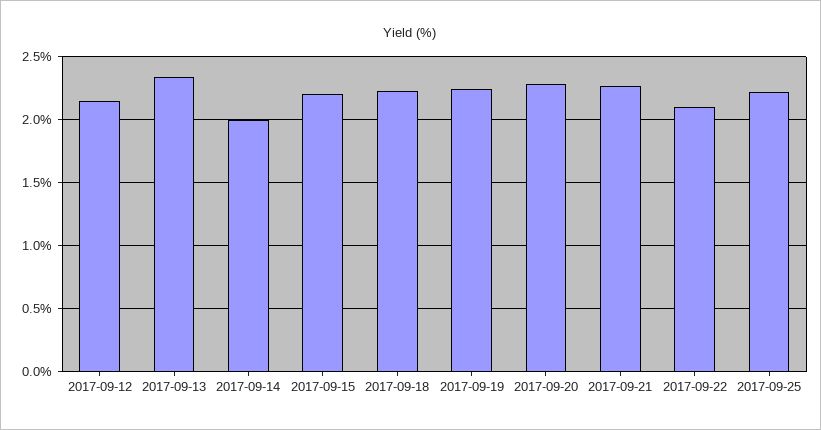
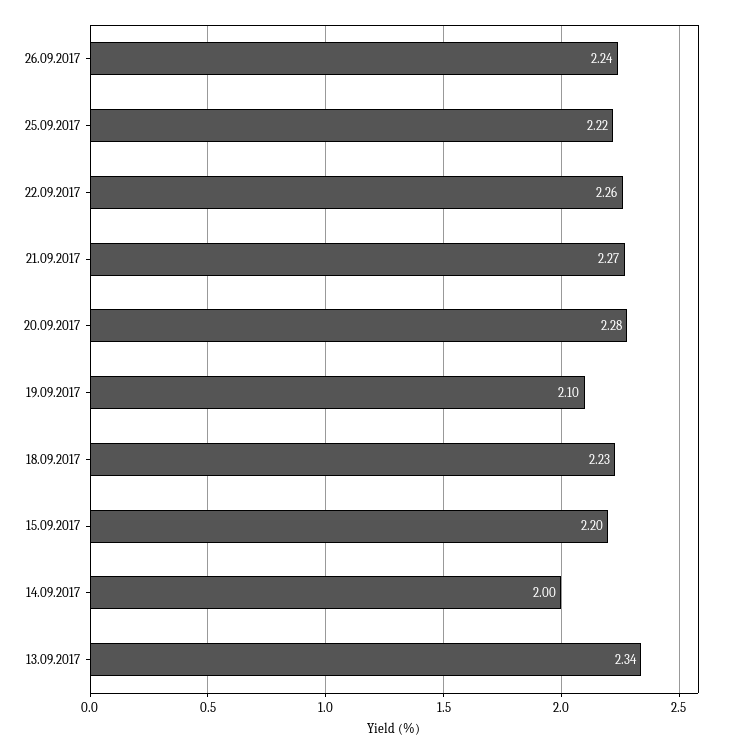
2017-09-12: 2.15 -> none
2017-09-19: 2.25 -> 2.1
2017-09-22: 2.1 -> 2.26
26.09.2017: none -> 2.24

